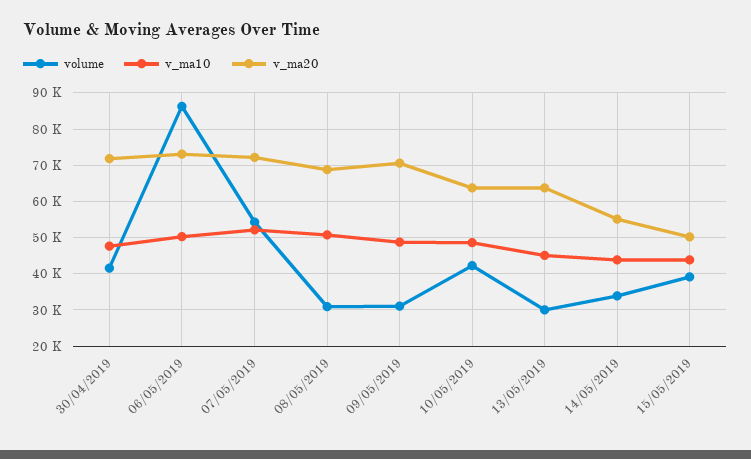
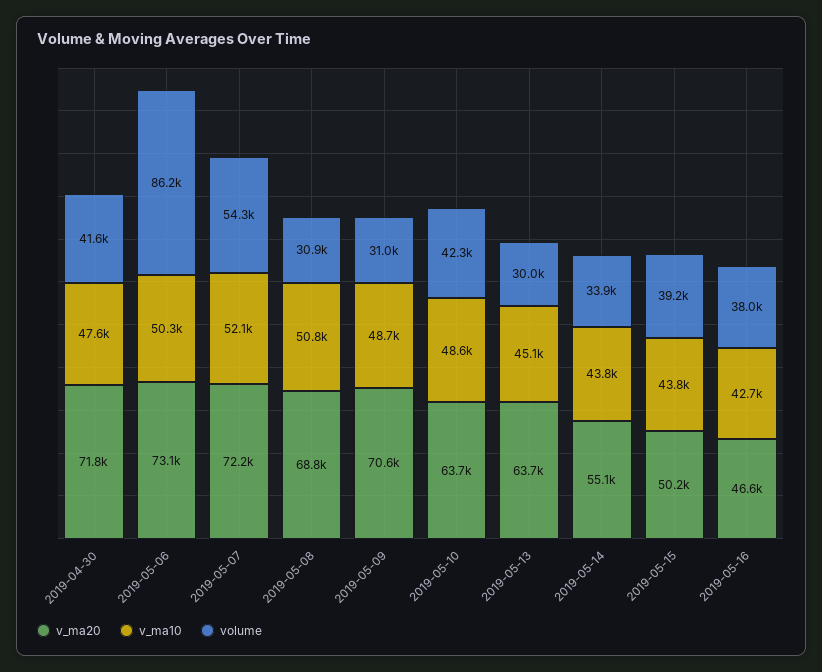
v_ma20, 2019-05-16: none -> 46600
v_ma10, 2019-05-16: none -> 42700
volume, 2019-05-16: none -> 38000

